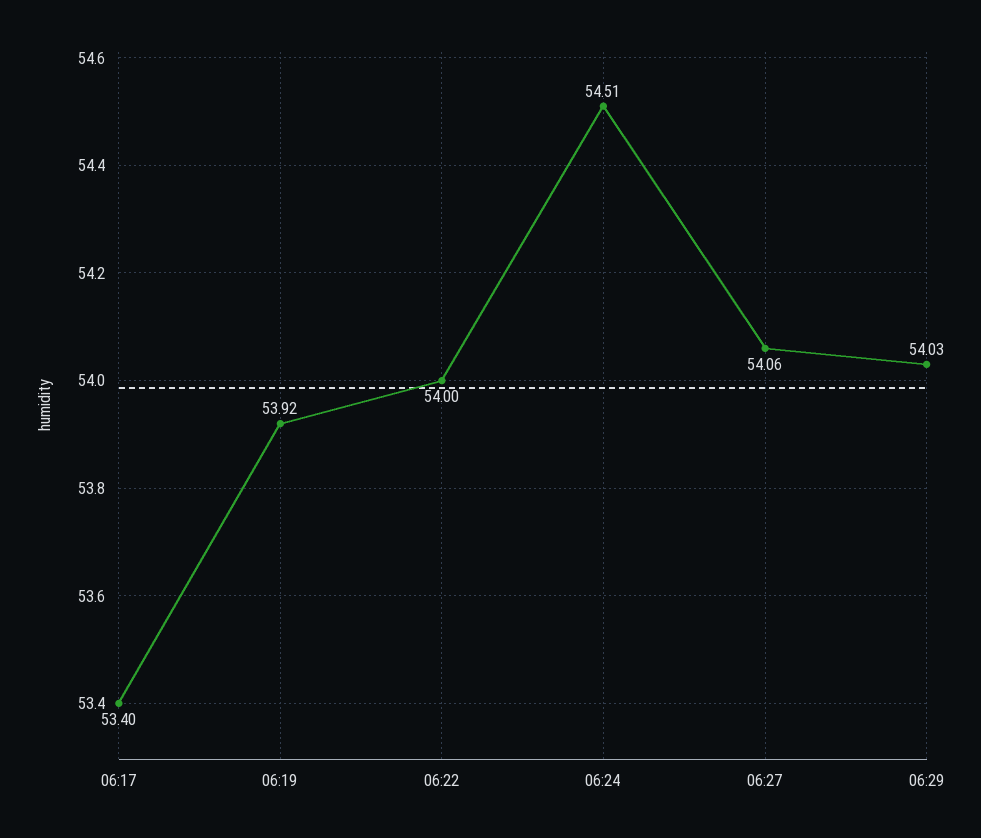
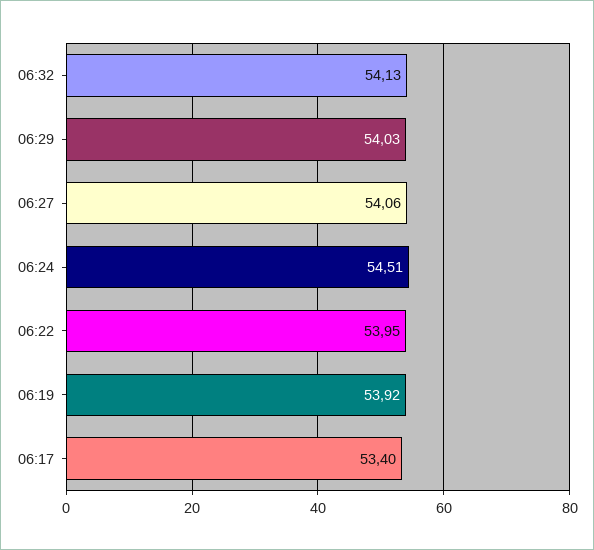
06:22: 54 -> 53.95
06:32: none -> 54.13

